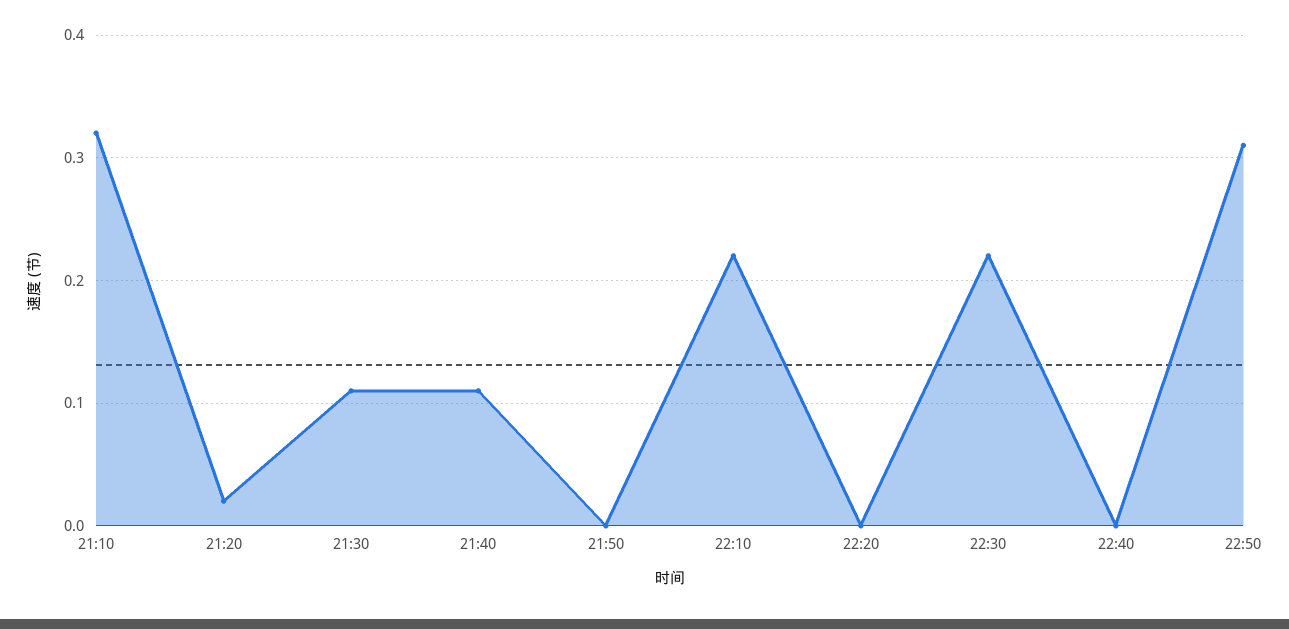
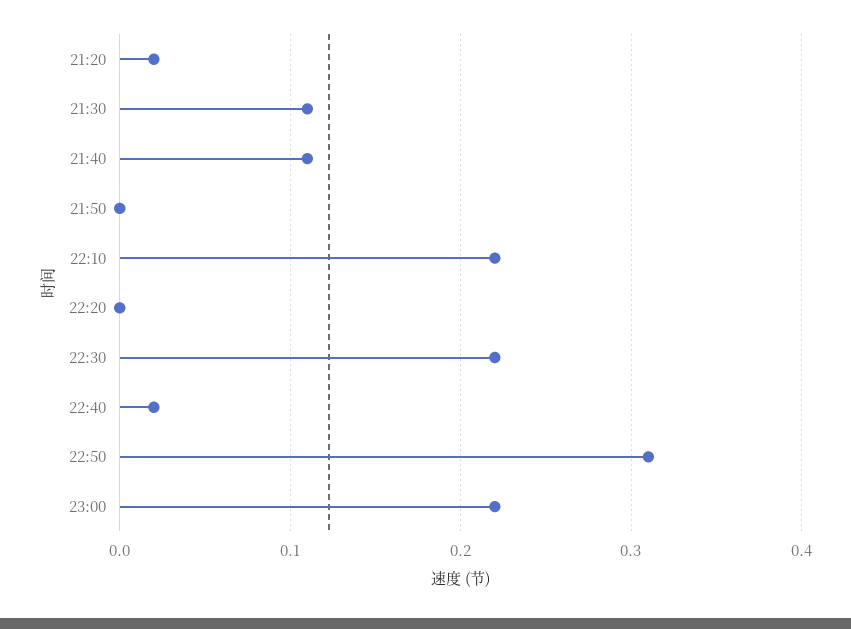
21:10: 0.32 -> none
22:40: 0 -> 0.02
23:00: none -> 0.22

